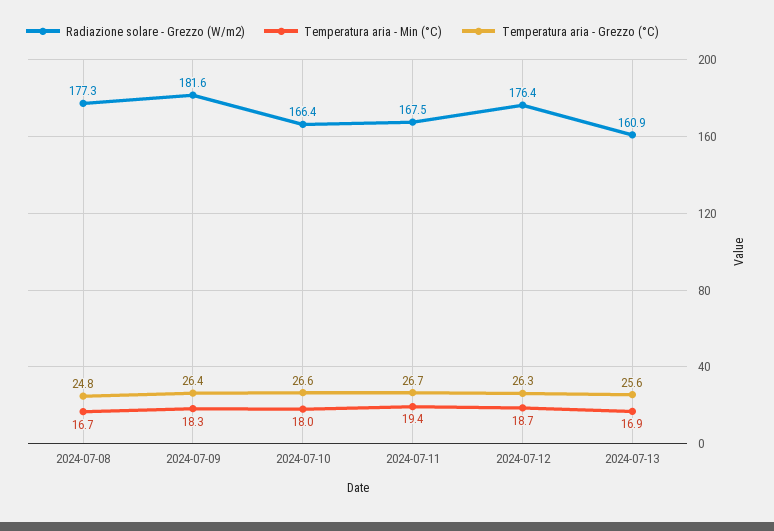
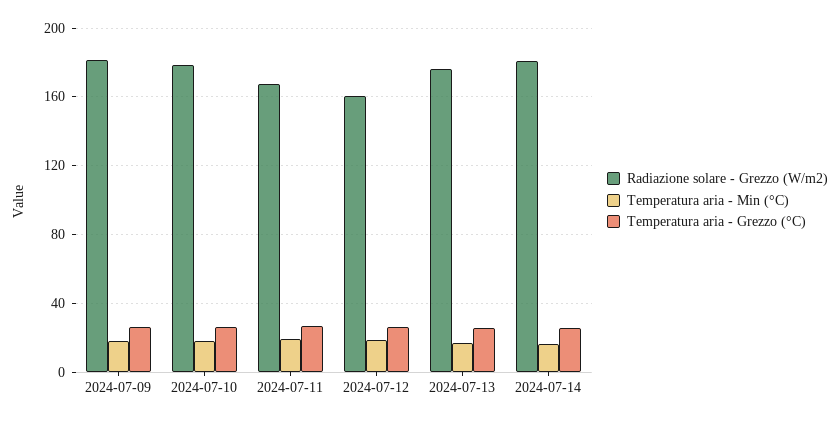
Radiazione solare - Grezzo (W/m2), 2024-07-08: 177.3 -> none
Temperatura aria - Min (°C), 2024-07-08: 16.7 -> none
Temperatura aria - Grezzo (°C), 2024-07-08: 24.8 -> none
Radiazione solare - Grezzo (W/m2), 2024-07-10: 166.4 -> 180
Radiazione solare - Grezzo (W/m2), 2024-07-12: 176.4 -> 160
Radiazione solare - Grezzo (W/m2), 2024-07-13: 160.9 -> 175
Radiazione solare - Grezzo (W/m2), 2024-07-14: none -> 180
Temperatura aria - Min (°C), 2024-07-14: none -> 15
Temperatura aria - Grezzo (°C), 2024-07-14: none -> 25

